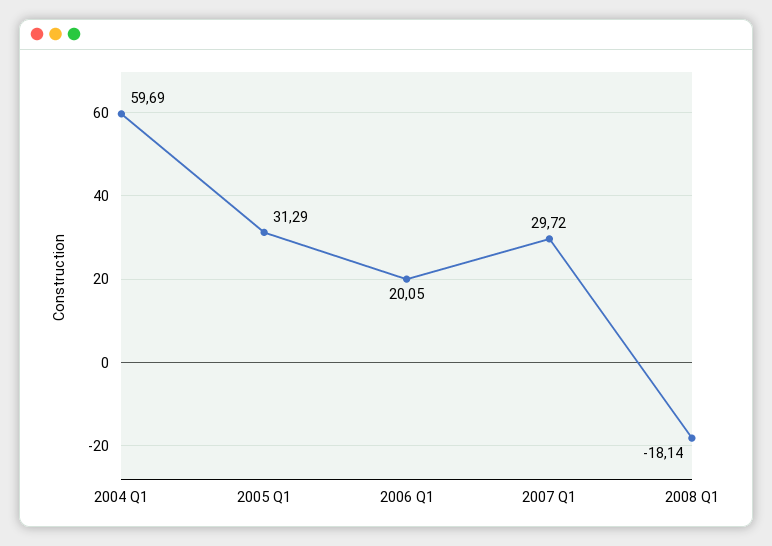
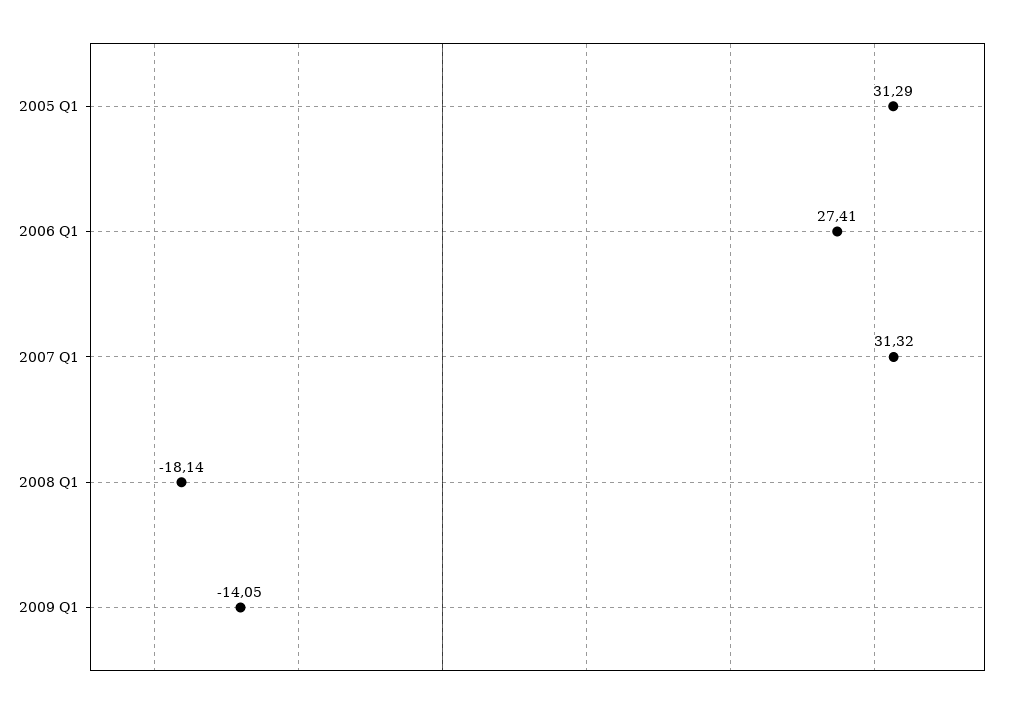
2004 Q1: 59.69 -> none
2006 Q1: 20.05 -> 27.41
2007 Q1: 29.72 -> 31.32
2009 Q1: none -> -14.05

